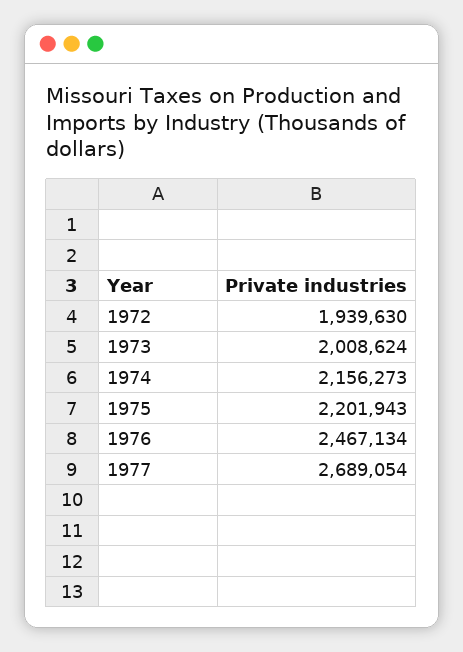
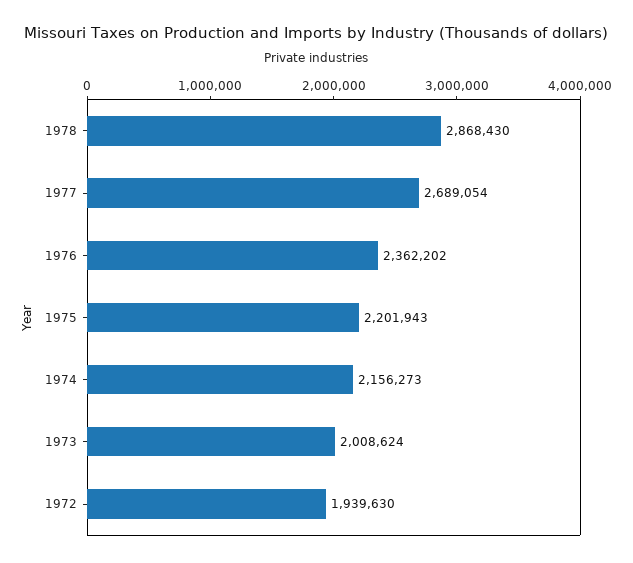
1976: 2467134 -> 2362202
1978: none -> 2868430

